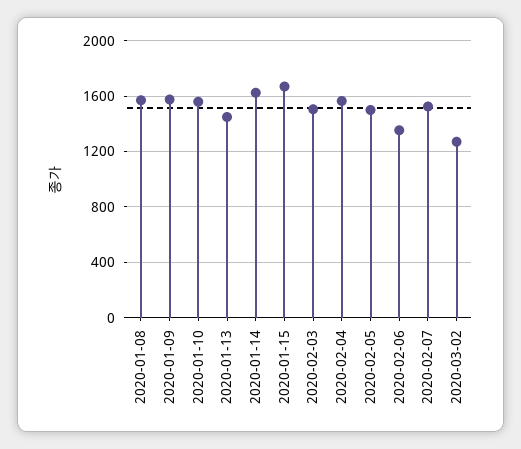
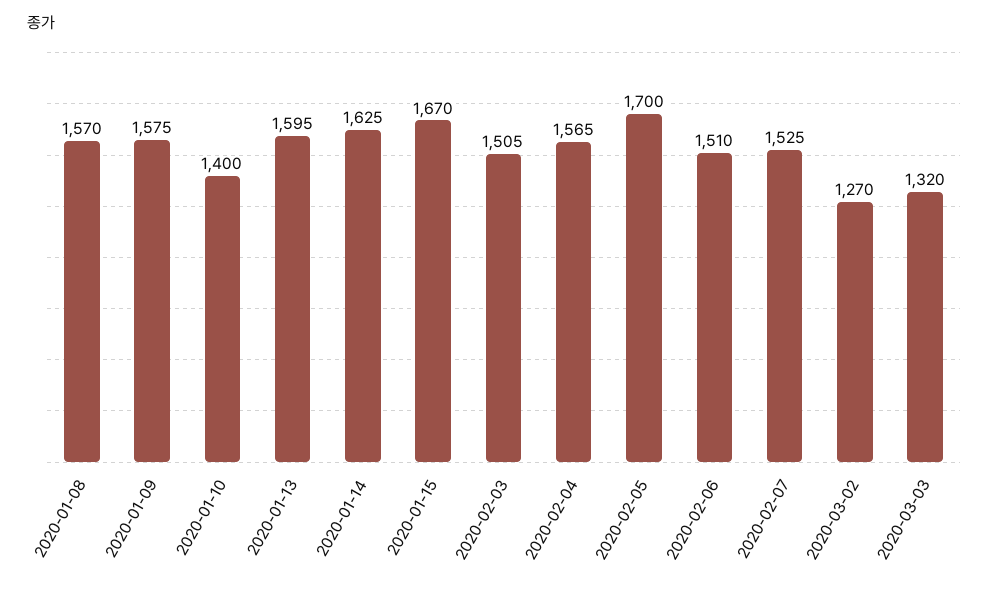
2020-01-10: 1550 -> 1400
2020-01-13: 1450 -> 1595
2020-02-05: 1500 -> 1700
2020-02-06: 1350 -> 1510
2020-03-03: none -> 1320

